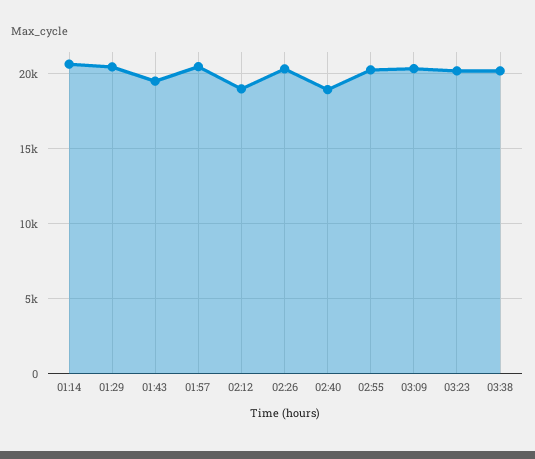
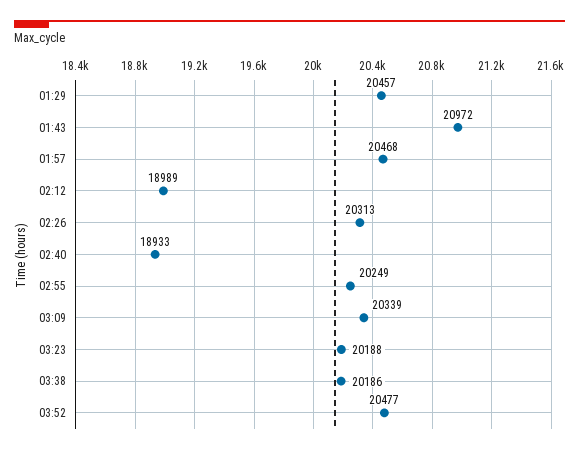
01:14: 20500 -> none
01:43: 19500 -> 20972
03:52: none -> 20477

